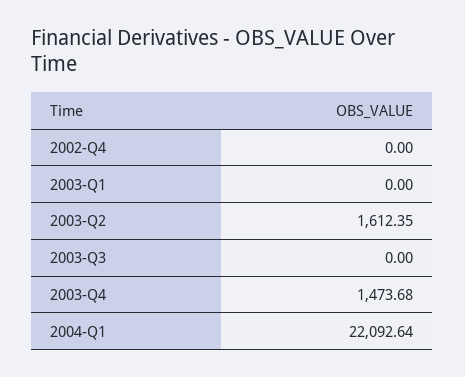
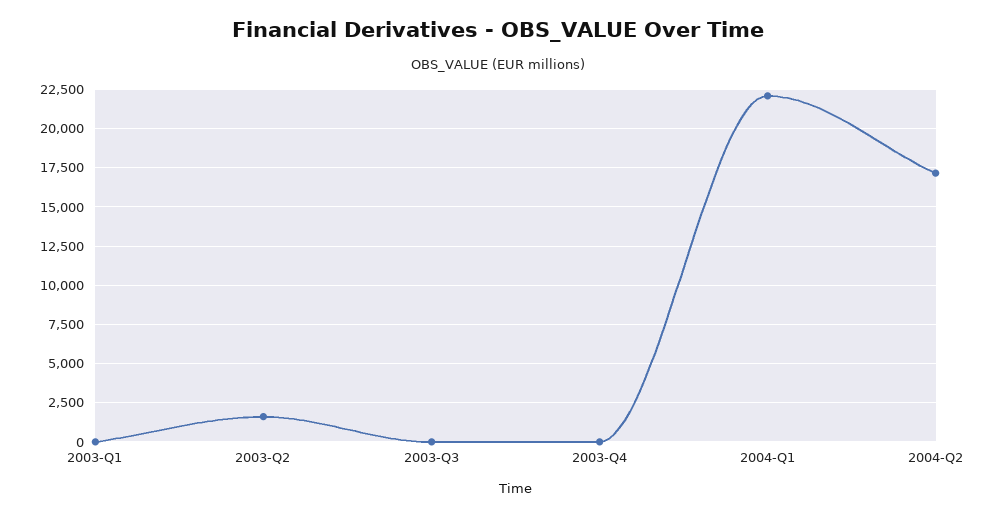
2002-Q4: 0 -> none
2003-Q4: 1473.68 -> 0
2004-Q2: none -> 17000

